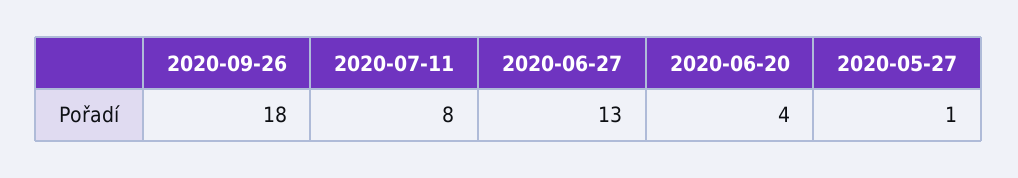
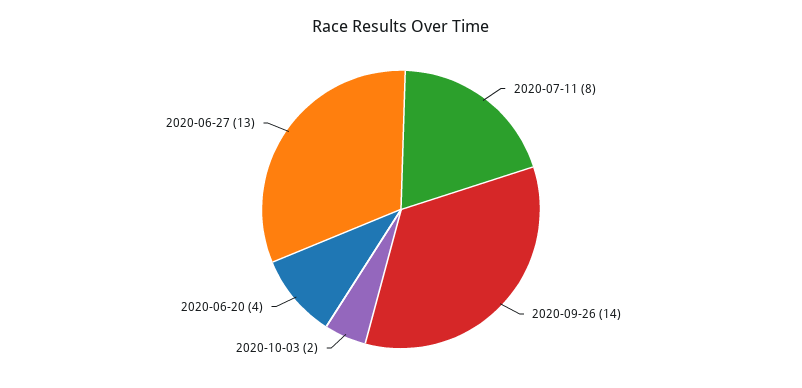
2020-09-26: 18 -> 14
2020-05-27: 1 -> none
2020-10-03: none -> 2

